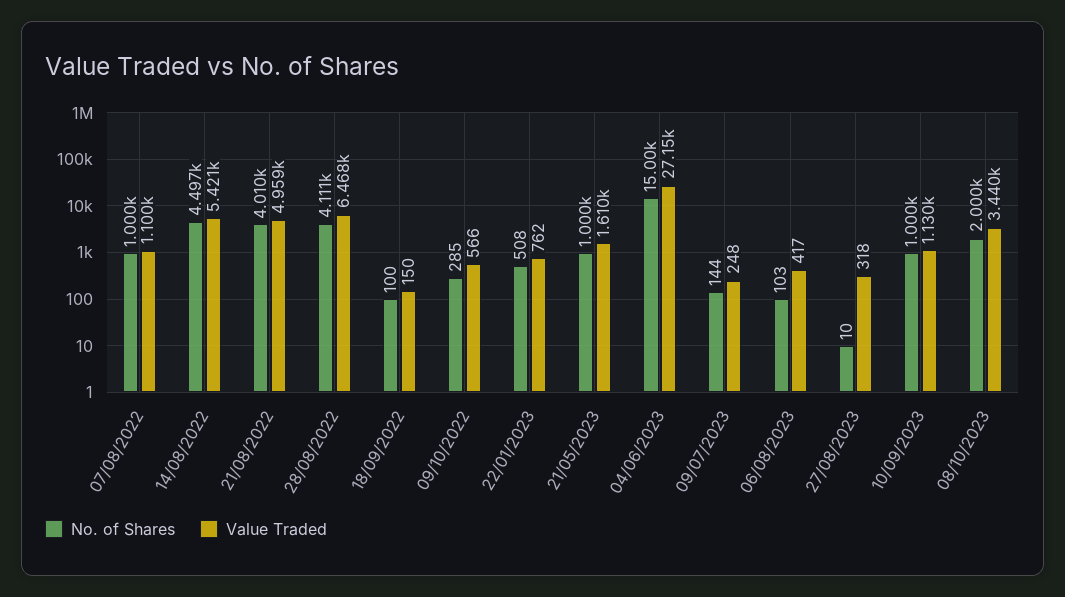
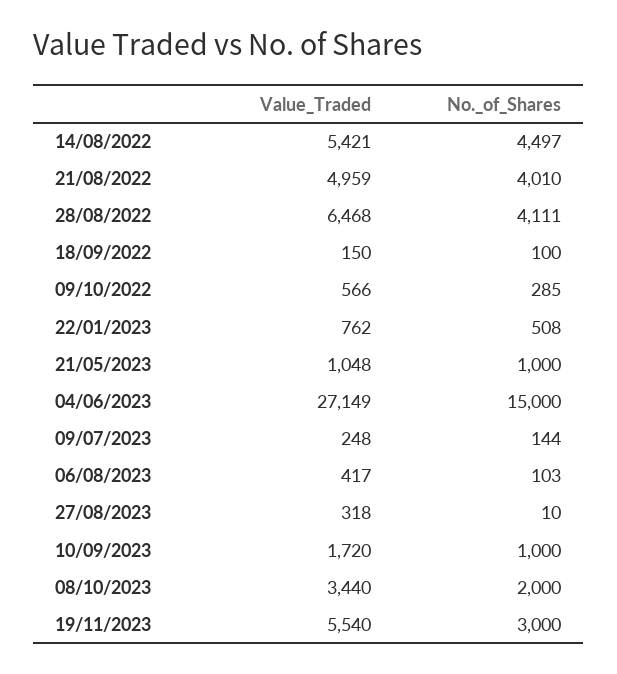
No. of Shares, 07/08/2022: 1000 -> none
Value Traded, 07/08/2022: 1100 -> none
Value Traded, 21/05/2023: 1610 -> 1048
Value Traded, 10/09/2023: 1130 -> 1720
Value Traded, 19/11/2023: none -> 5540
No. of Shares, 19/11/2023: none -> 3000

